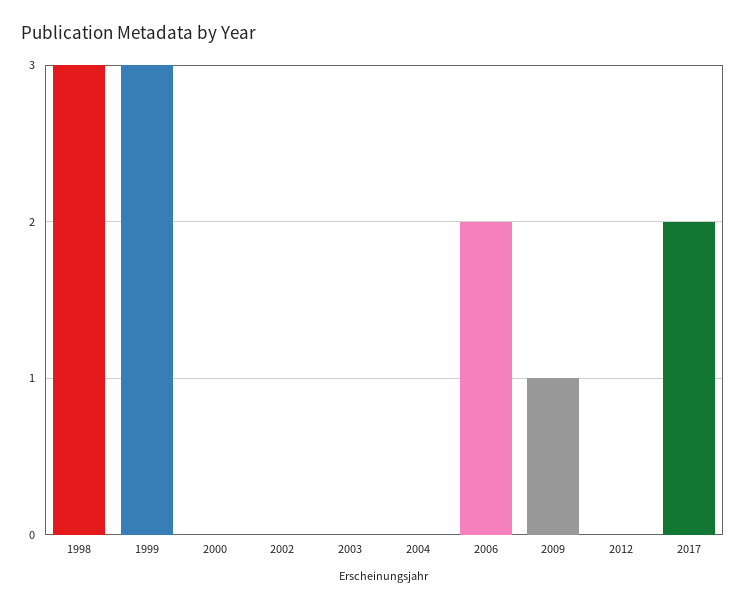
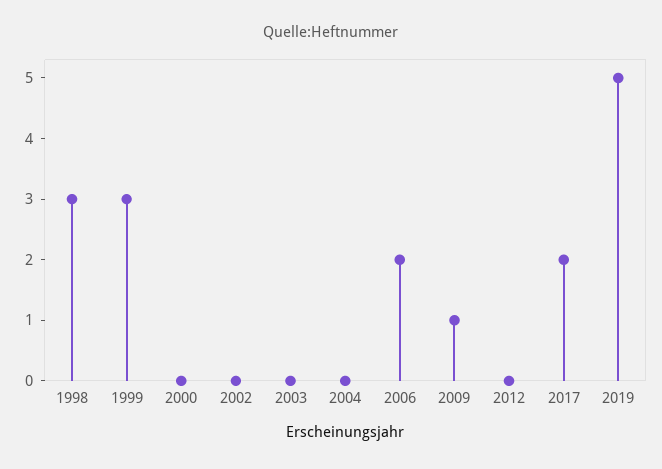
2019: none -> 5

